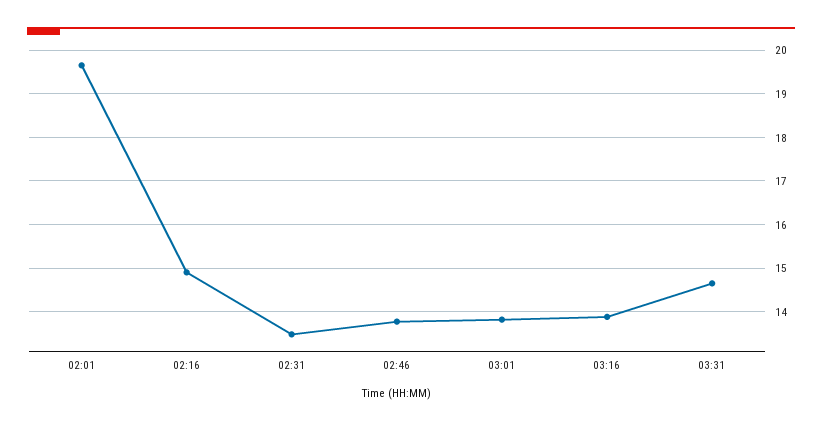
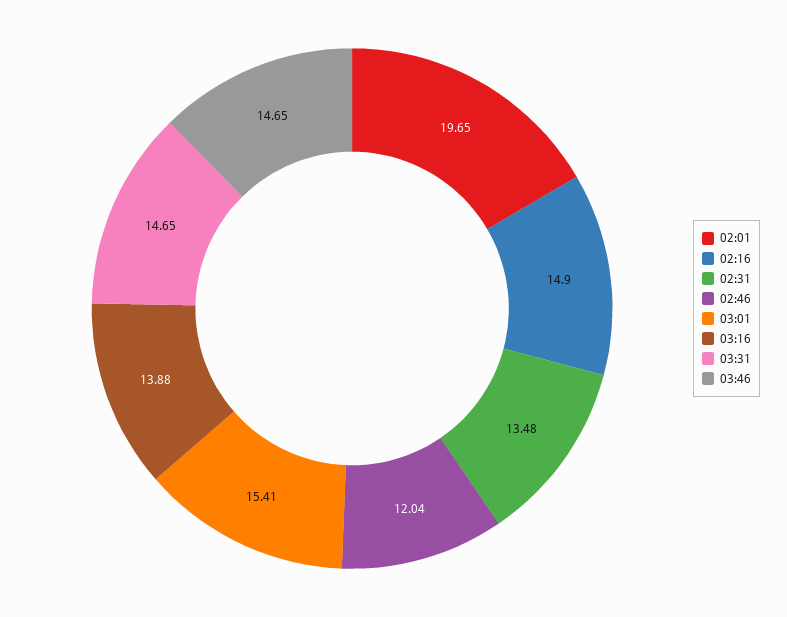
02:46: 13.8 -> 12.04
03:01: 13.8 -> 15.41
03:46: none -> 14.65

